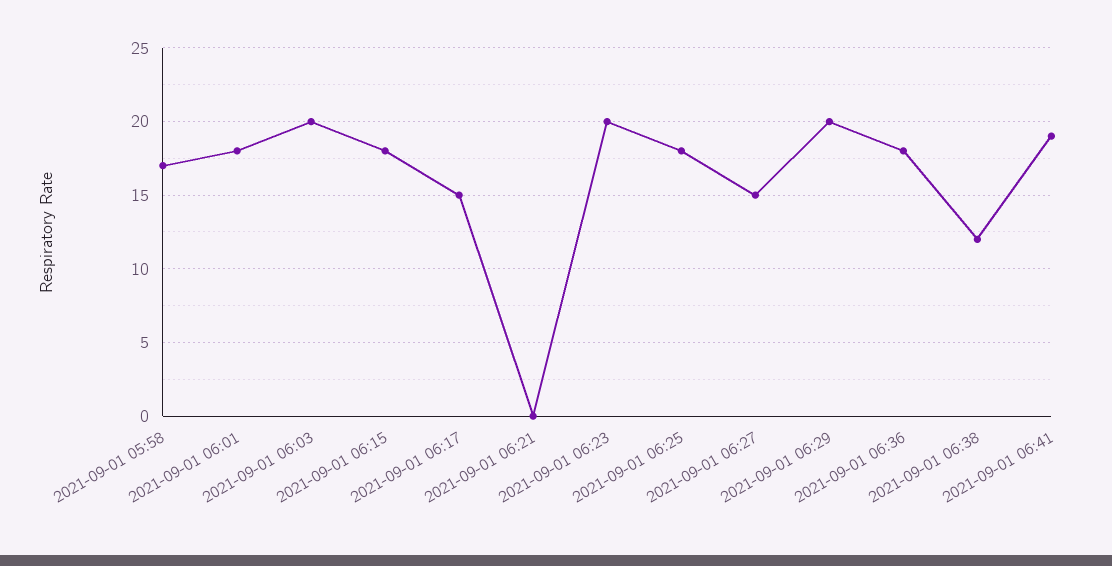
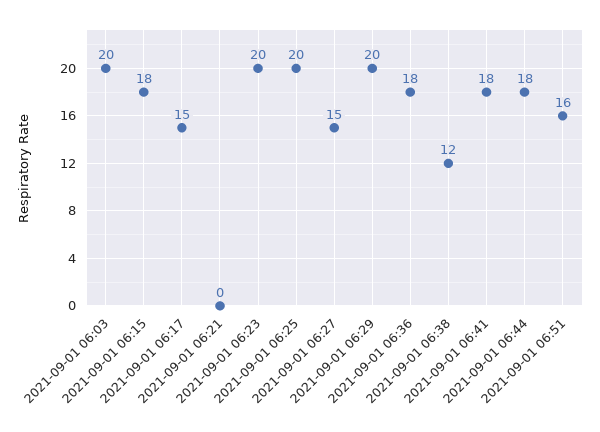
2021-09-01 05:58: 17 -> none
2021-09-01 06:01: 18 -> none
2021-09-01 06:25: 18 -> 20
2021-09-01 06:41: 19 -> 18
2021-09-01 06:44: none -> 18
2021-09-01 06:51: none -> 16

